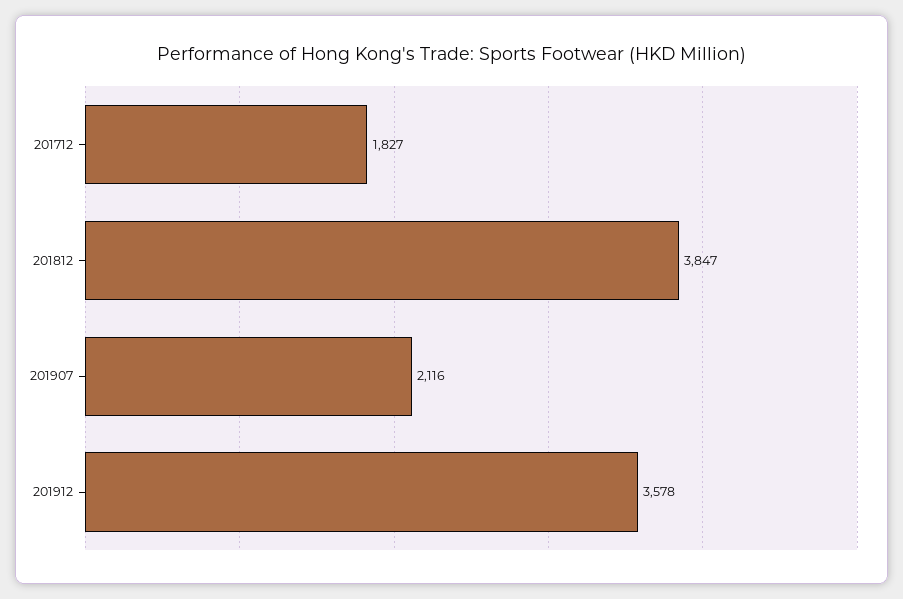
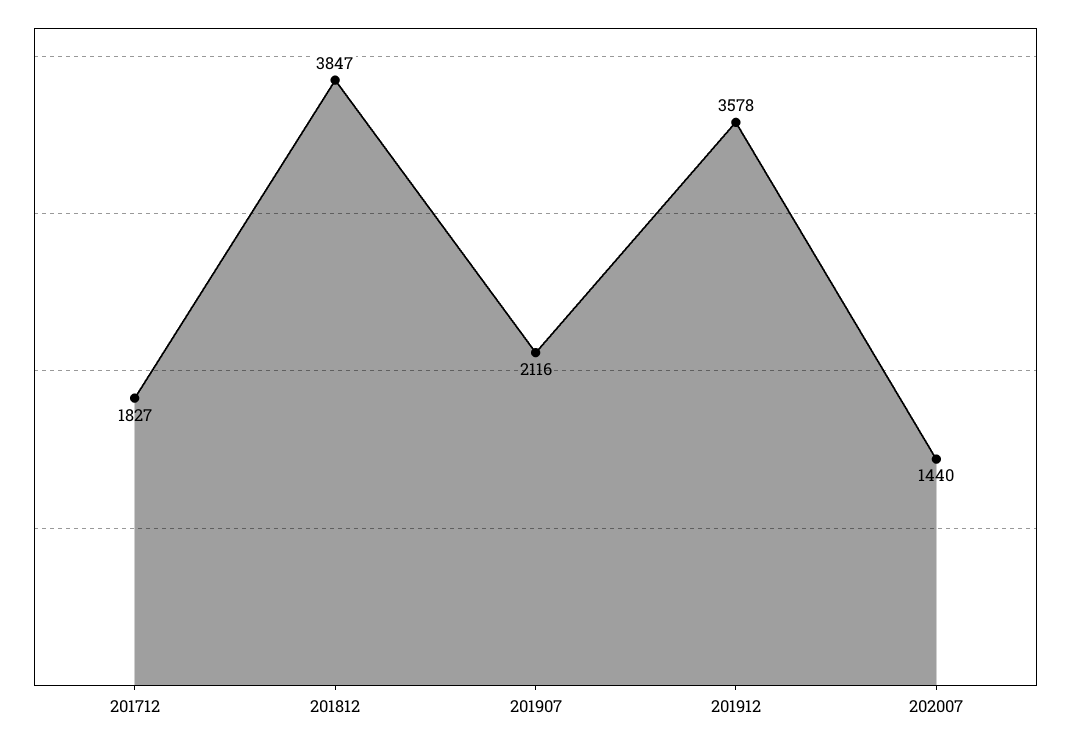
202007: none -> 1440

